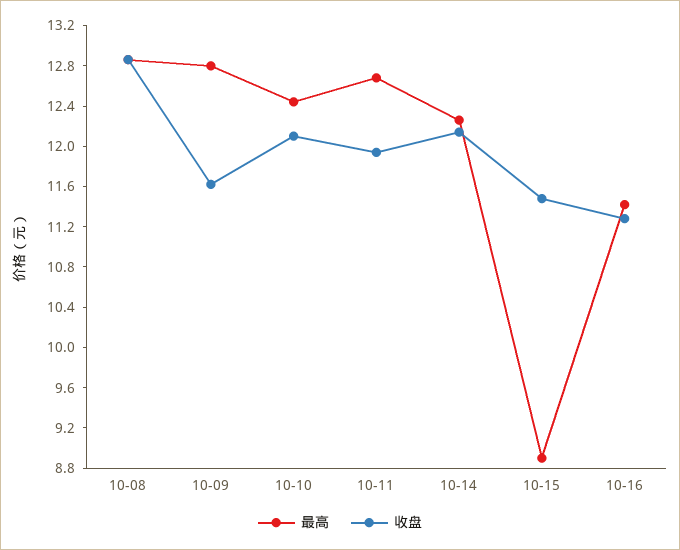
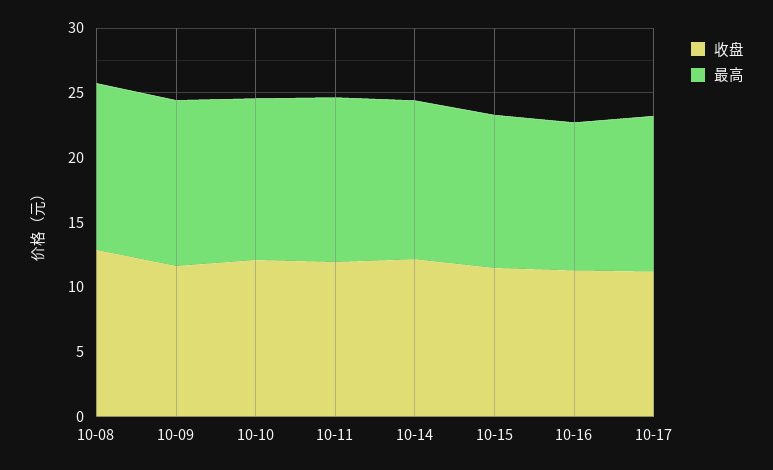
最高, 10-15: 8.9 -> 12
收盘, 10-17: none -> 11
最高, 10-17: none -> 12

